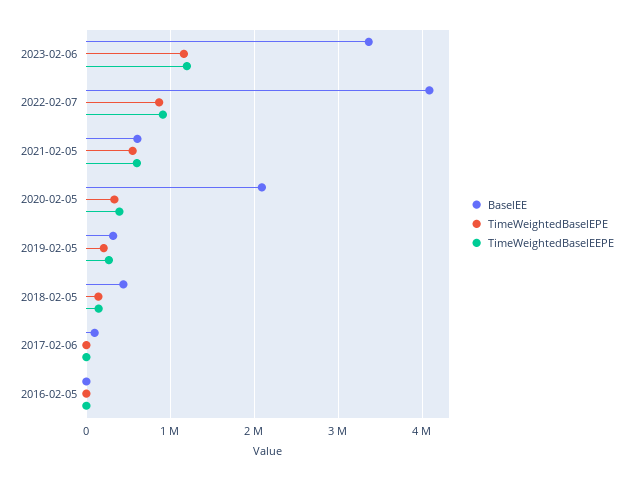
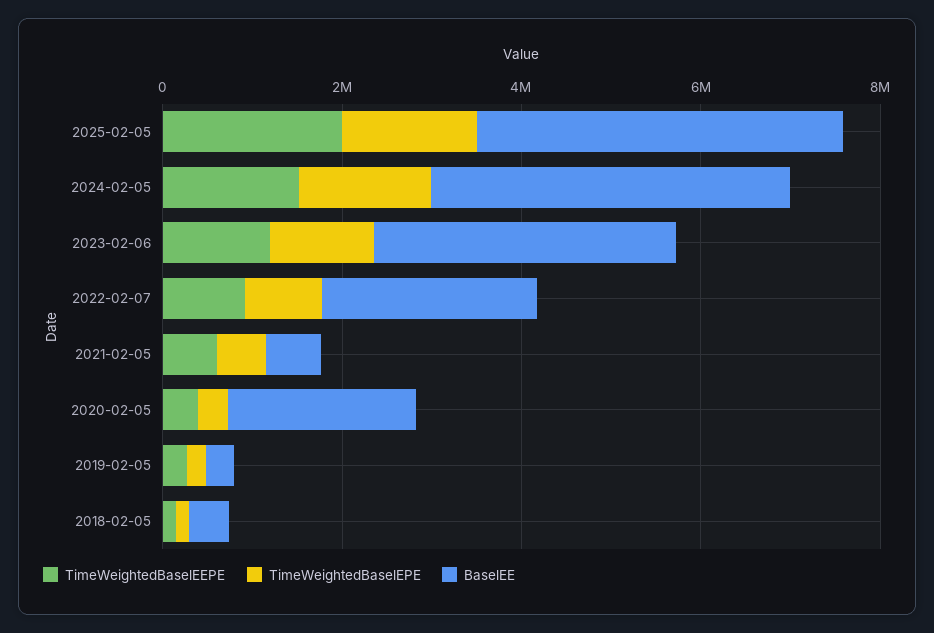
BaselEE, 2022-02-07: 4100000 -> 2500000
BaselEE, 2017-02-06: 100000 -> none
TimeWeightedBaselEPE, 2017-02-06: 0 -> none
TimeWeightedBaselEEPE, 2017-02-06: 0 -> none
BaselEE, 2016-02-05: 0 -> none
TimeWeightedBaselEPE, 2016-02-05: 0 -> none
TimeWeightedBaselEEPE, 2016-02-05: 0 -> none
TimeWeightedBaselEEPE, 2025-02-05: none -> 2000000
TimeWeightedBaselEPE, 2025-02-05: none -> 1500000
BaselEE, 2025-02-05: none -> 4000000
TimeWeightedBaselEEPE, 2024-02-05: none -> 1500000
TimeWeightedBaselEPE, 2024-02-05: none -> 1500000
BaselEE, 2024-02-05: none -> 4000000

